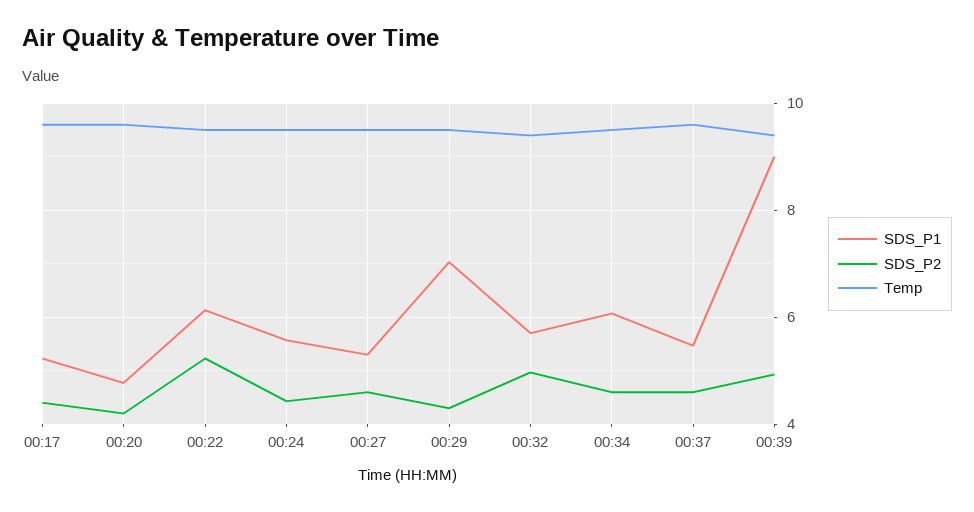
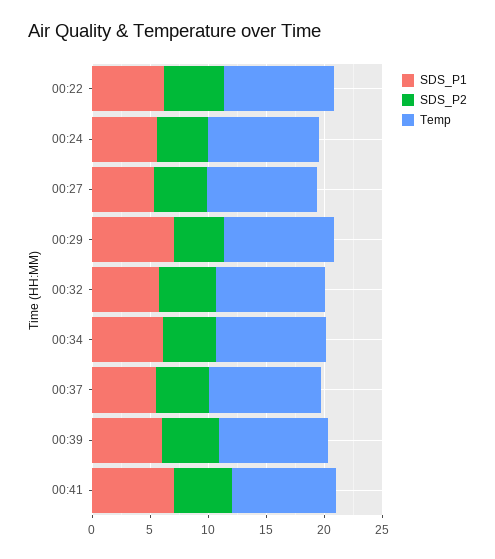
SDS_P1, 00:17: 5.2 -> none
SDS_P2, 00:17: 4.4 -> none
Temp, 00:17: 9.6 -> none
SDS_P1, 00:20: 4.8 -> none
SDS_P2, 00:20: 4.2 -> none
Temp, 00:20: 9.6 -> none
SDS_P1, 00:39: 9 -> 6
SDS_P1, 00:41: none -> 7
SDS_P2, 00:41: none -> 5
Temp, 00:41: none -> 9

